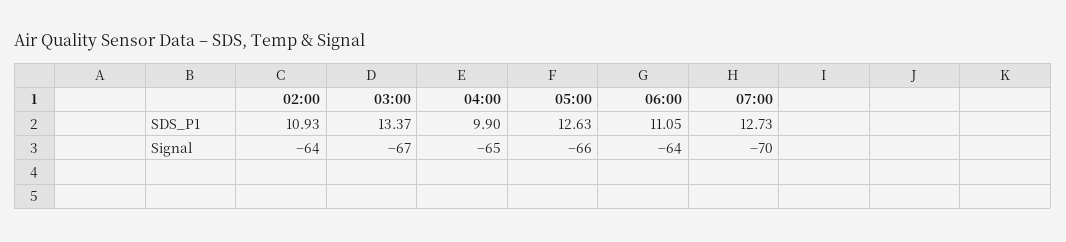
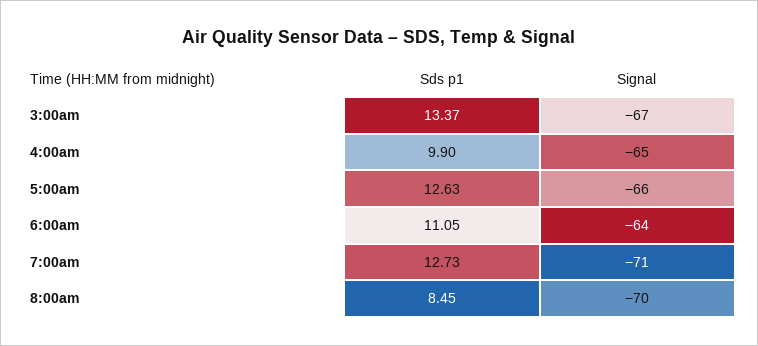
02:00, SDS_P1: 10.93 -> none
02:00, Signal: -64 -> none
07:00, Signal: -70 -> -71
8:00am, SDS_P1: none -> 8.45
8:00am, Signal: none -> -70

